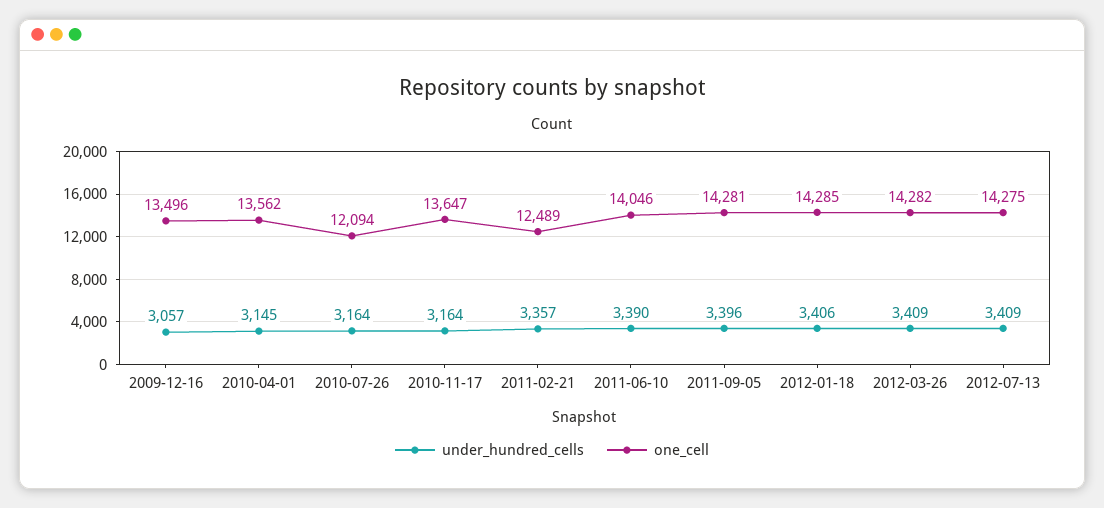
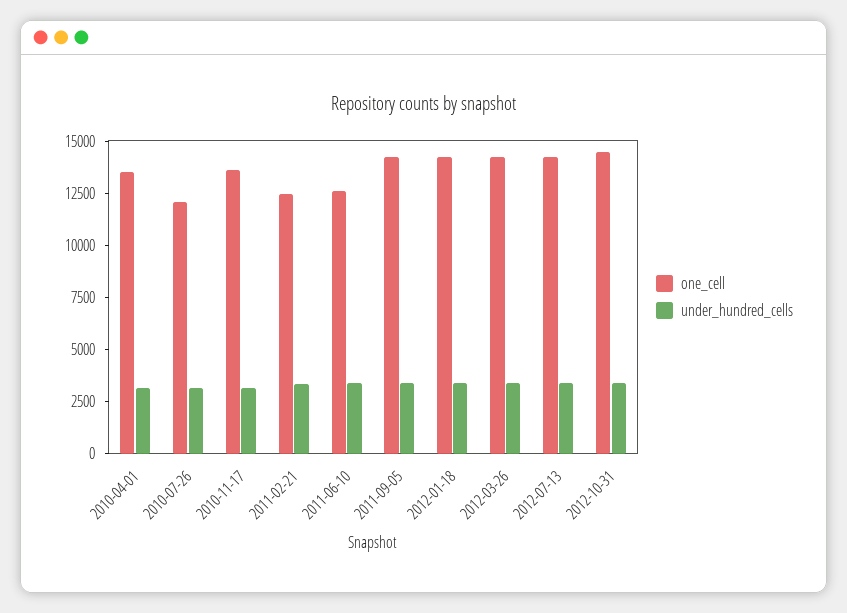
under_hundred_cells, 2009-12-16: 3057 -> none
one_cell, 2009-12-16: 13496 -> none
one_cell, 2011-06-10: 14046 -> 12500
one_cell, 2012-10-31: none -> 14500
under_hundred_cells, 2012-10-31: none -> 3500

